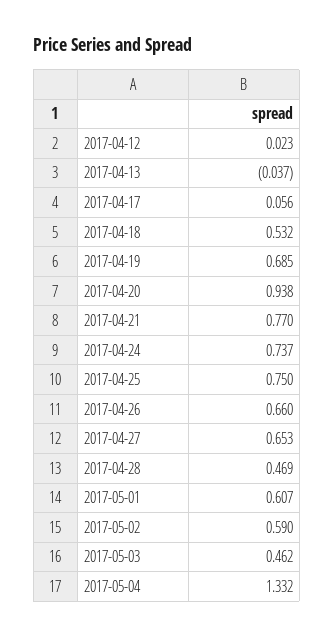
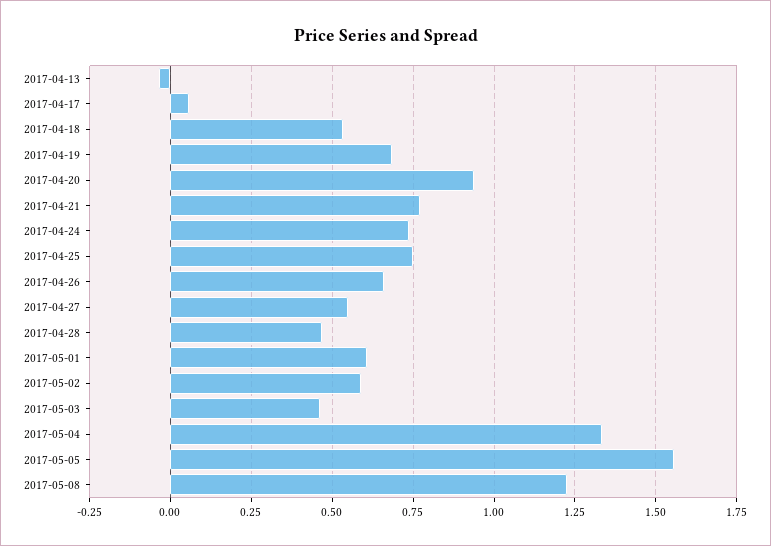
2017-04-12: 0.023 -> none
2017-04-27: 0.653 -> 0.55
2017-05-05: none -> 1.55
2017-05-08: none -> 1.225

